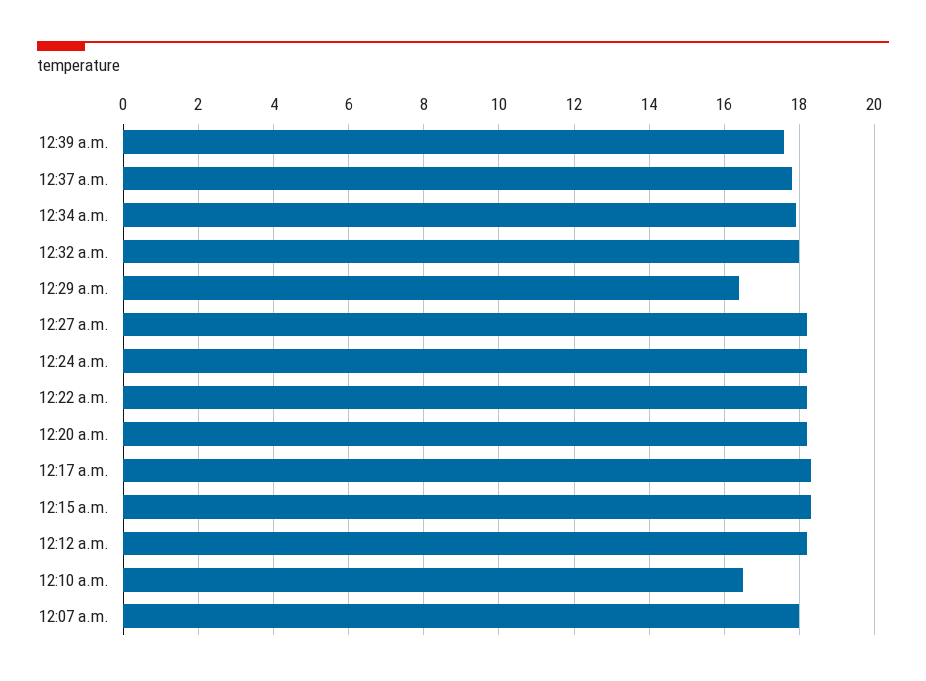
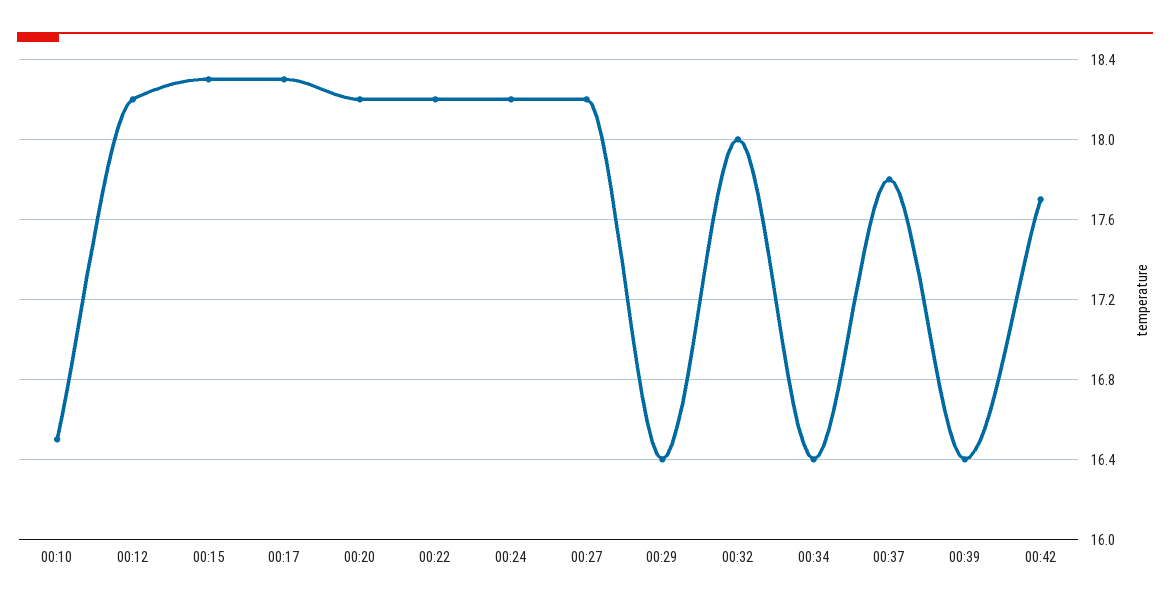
12:39 a.m.: 17.5 -> 16.4
12:34 a.m.: 18 -> 16.4
12:07 a.m.: 18 -> none
00:42: none -> 17.7

